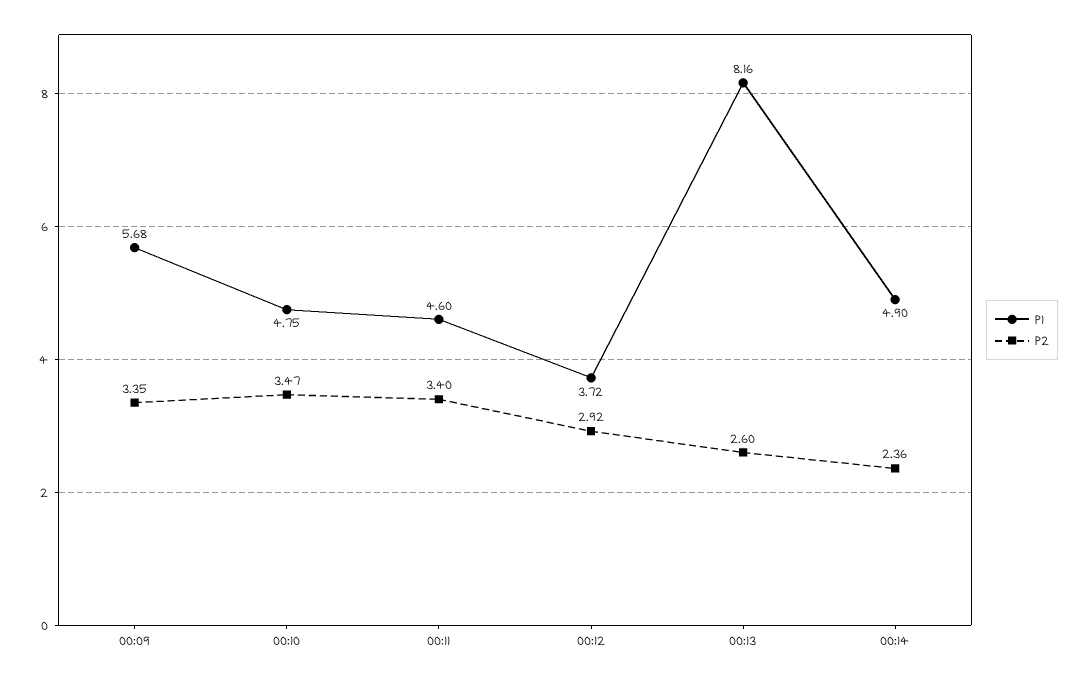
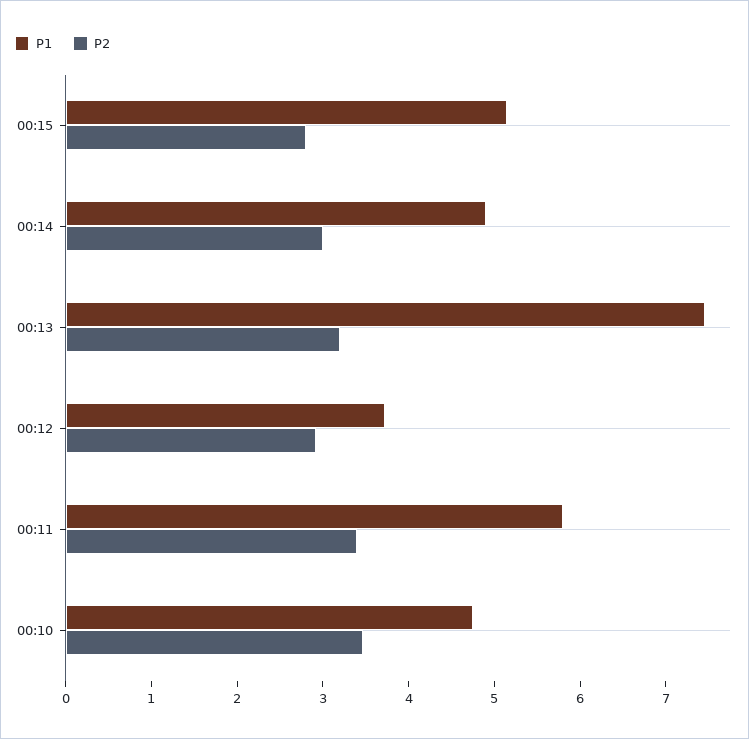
P1, 00:09: 5.68 -> none
P2, 00:09: 3.35 -> none
P1, 00:11: 4.6 -> 5.8
P1, 00:13: 8.16 -> 7.4
P2, 00:13: 2.6 -> 3.2
P2, 00:14: 2.36 -> 3
P1, 00:15: none -> 5.2
P2, 00:15: none -> 2.8

